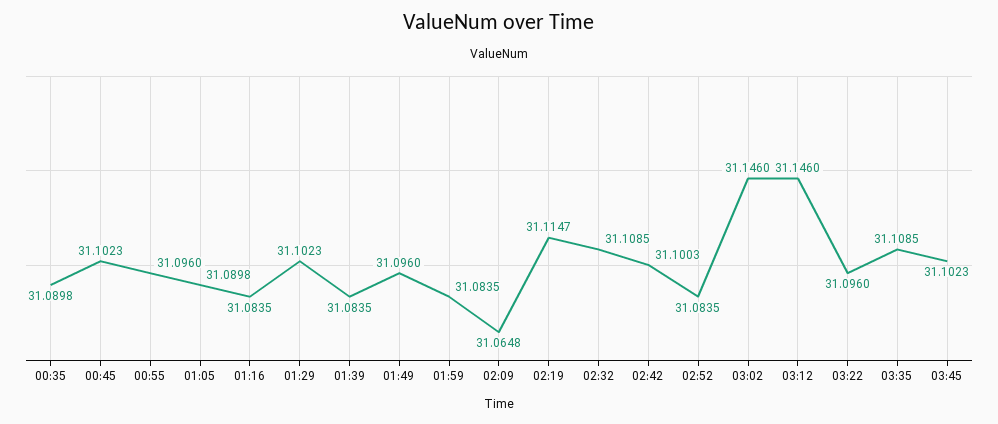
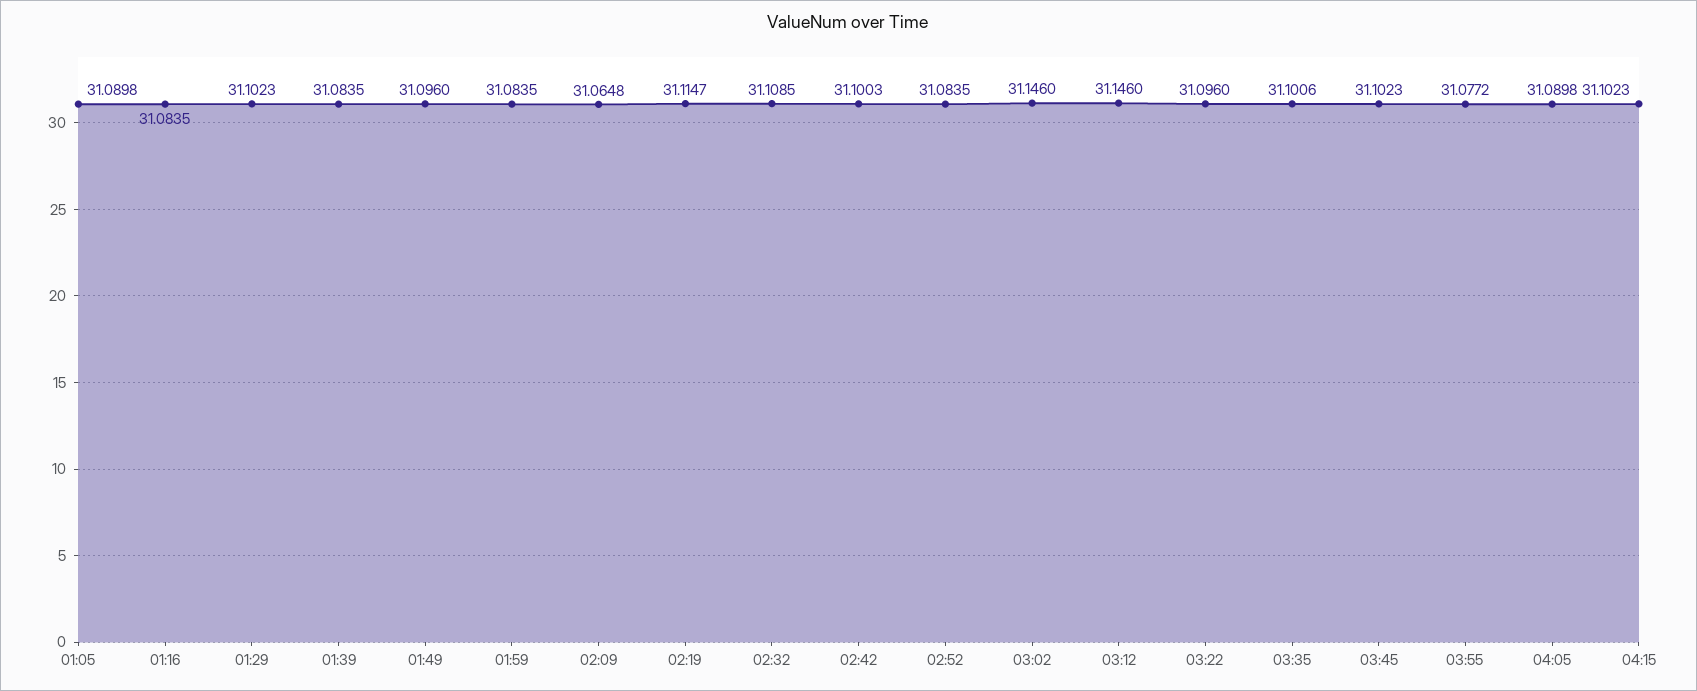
00:35: 31.0898 -> none
00:45: 31.1023 -> none
00:55: 31.096 -> none
03:35: 31.1085 -> 31.1006
03:55: none -> 31.0772
04:05: none -> 31.0898
04:15: none -> 31.1023

